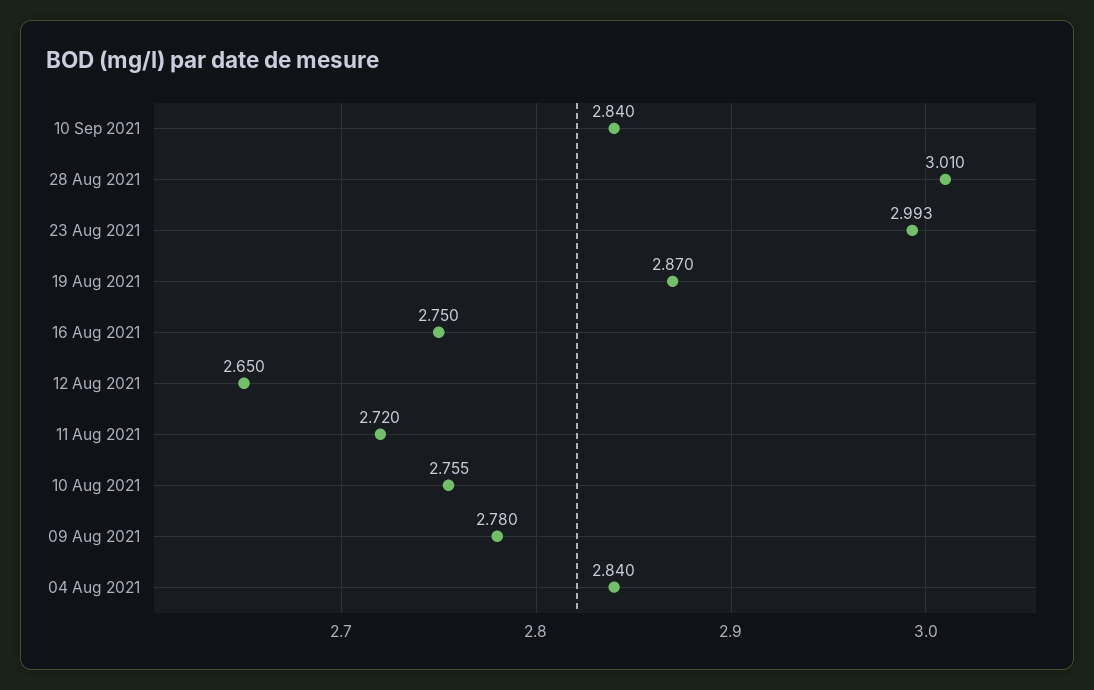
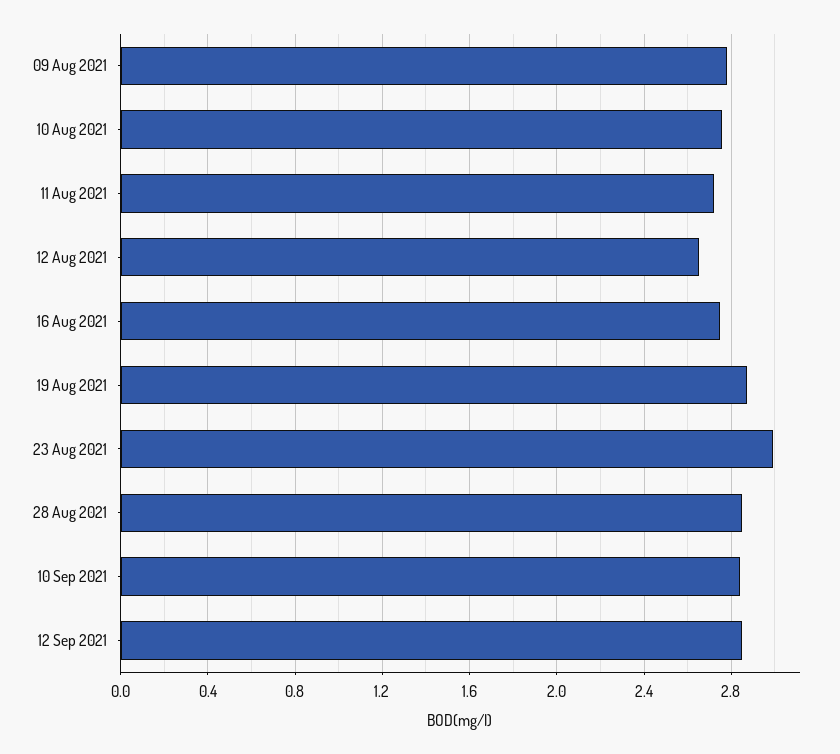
28 Aug 2021: 3.01 -> 2.85
04 Aug 2021: 2.84 -> none
12 Sep 2021: none -> 2.85

